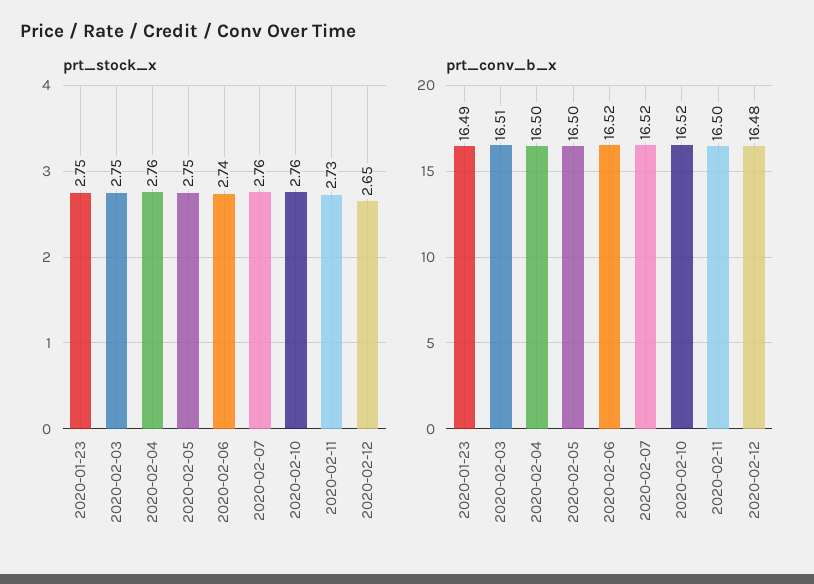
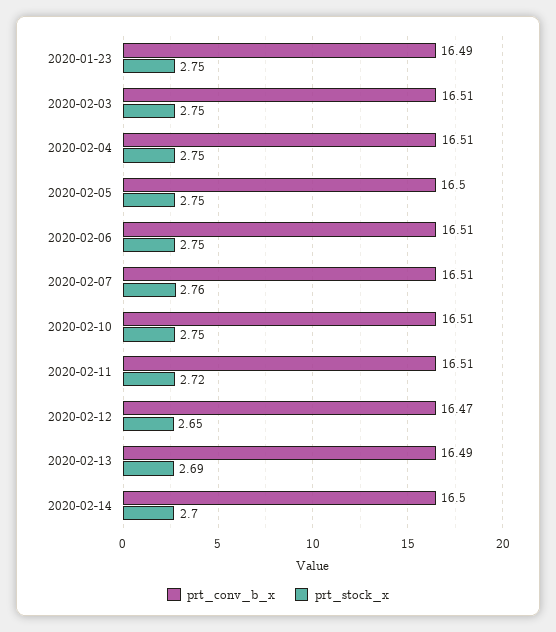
prt_stock_x, 2020-02-04: 2.76 -> 2.75
prt_stock_x, 2020-02-06: 2.74 -> 2.75
prt_stock_x, 2020-02-10: 2.76 -> 2.75
prt_stock_x, 2020-02-11: 2.73 -> 2.72
prt_conv_b_x, 2020-02-04: 16.5 -> 16.51
prt_conv_b_x, 2020-02-06: 16.52 -> 16.51
prt_conv_b_x, 2020-02-07: 16.52 -> 16.51
prt_conv_b_x, 2020-02-10: 16.52 -> 16.51
prt_conv_b_x, 2020-02-11: 16.5 -> 16.51
prt_conv_b_x, 2020-02-12: 16.48 -> 16.47
prt_conv_b_x, 2020-02-13: none -> 16.49
prt_stock_x, 2020-02-13: none -> 2.69
prt_conv_b_x, 2020-02-14: none -> 16.5
prt_stock_x, 2020-02-14: none -> 2.7

